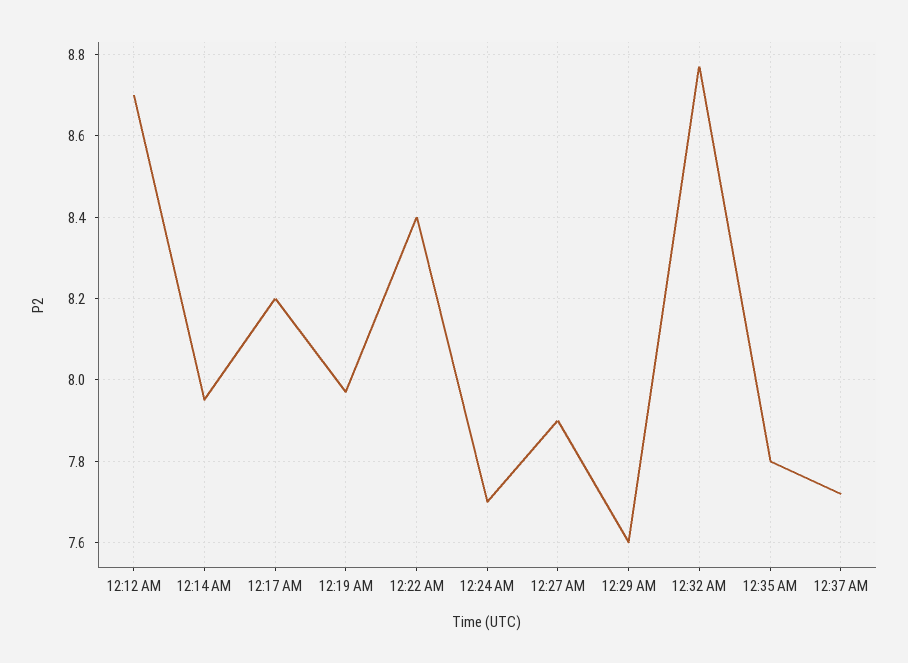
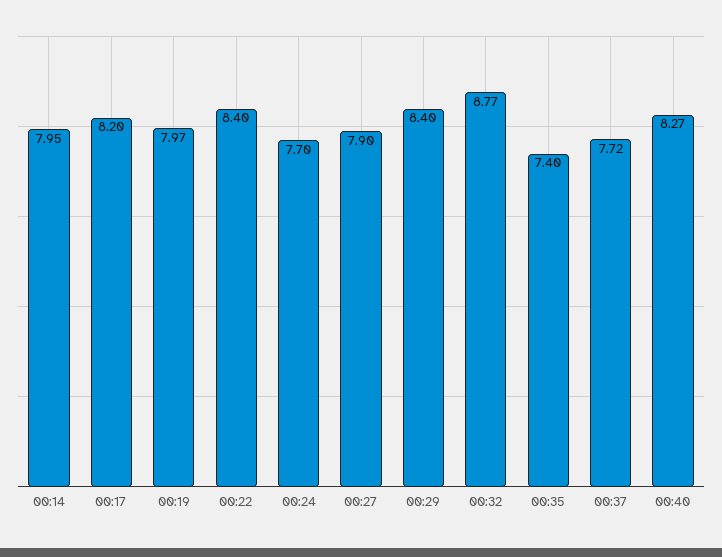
12:12 AM: 8.7 -> none
12:29 AM: 7.6 -> 8.4
12:35 AM: 7.8 -> 7.4
00:40: none -> 8.27

